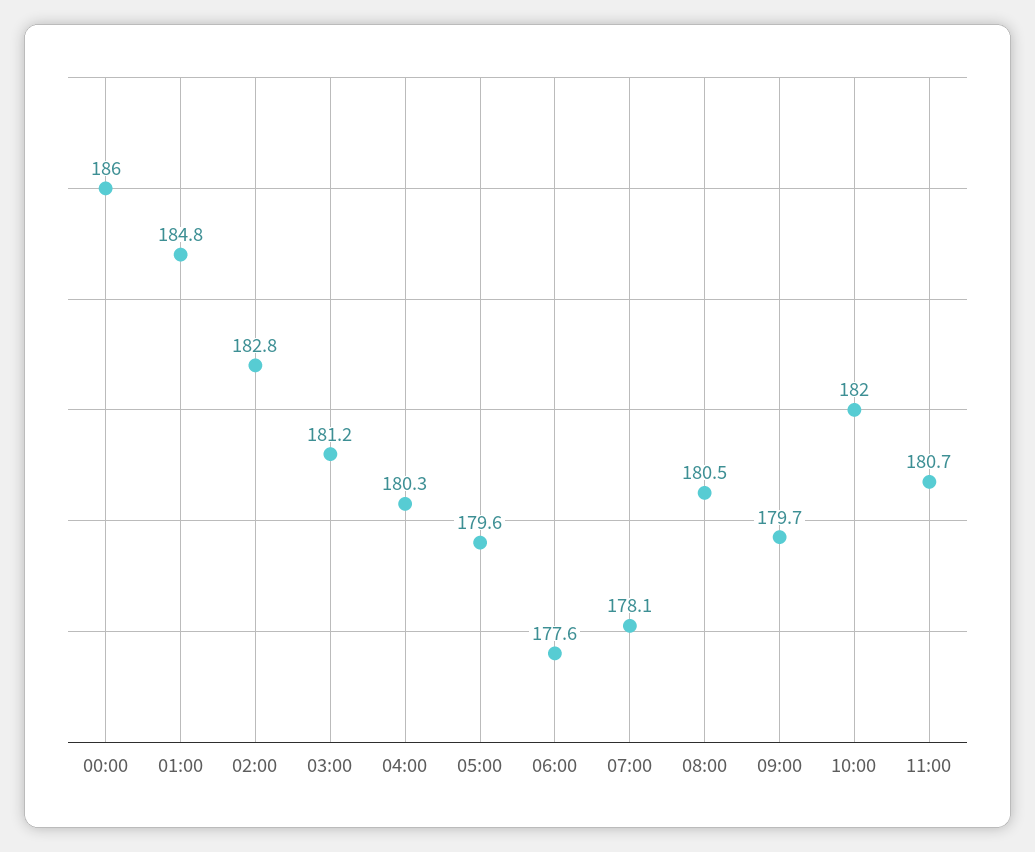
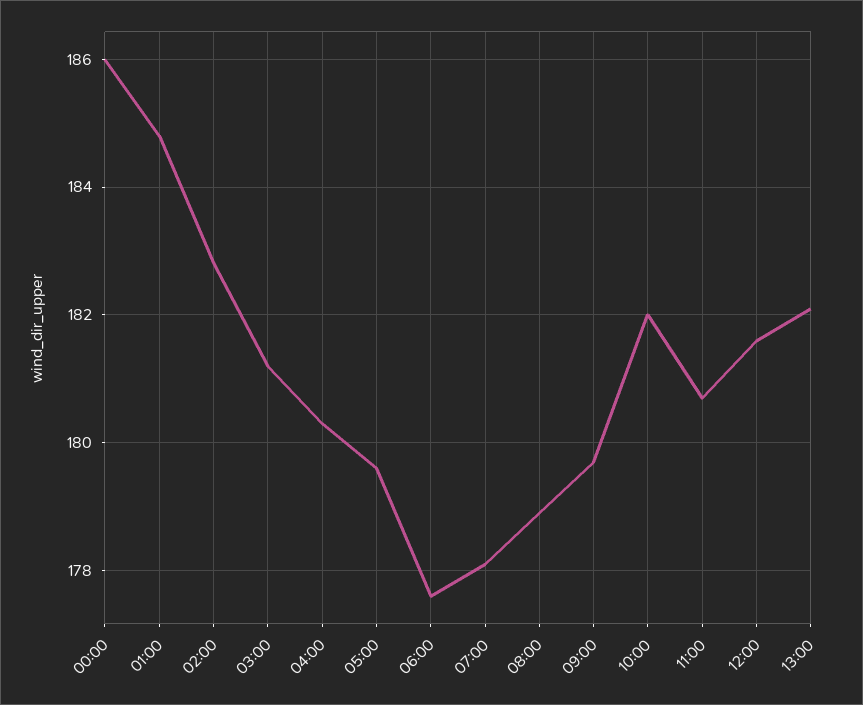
08:00: 180.5 -> 179
12:00: none -> 181.5
13:00: none -> 182

